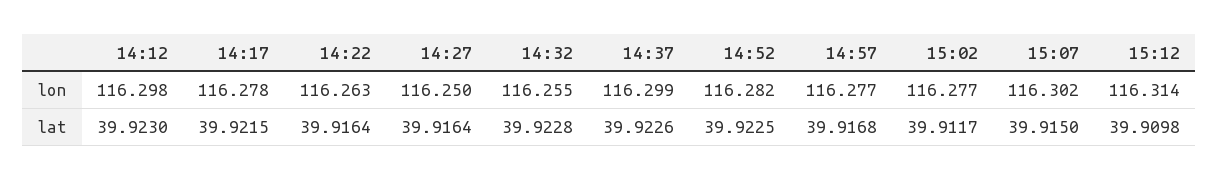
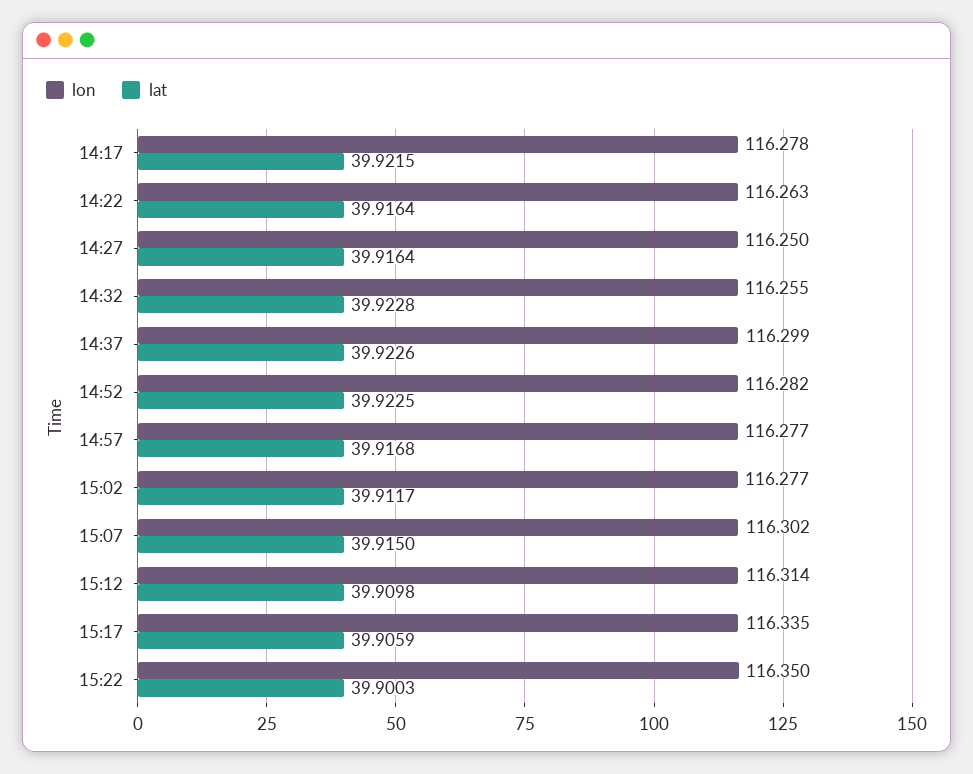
lon, 14:12: 116.298 -> none
lat, 14:12: 39.923 -> none
lon, 15:17: none -> 116.335
lat, 15:17: none -> 39.9059
lon, 15:22: none -> 116.35
lat, 15:22: none -> 39.9003

